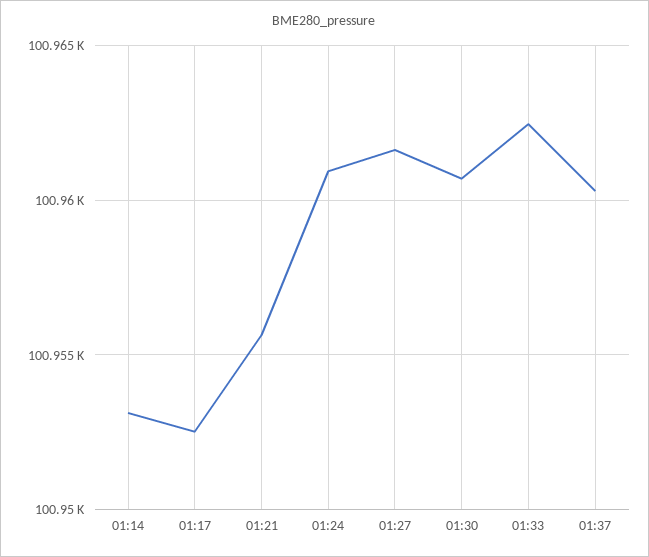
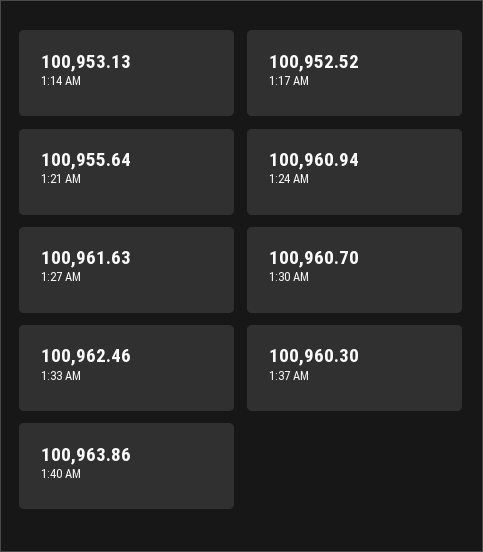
1:40 AM: none -> 100963.86

